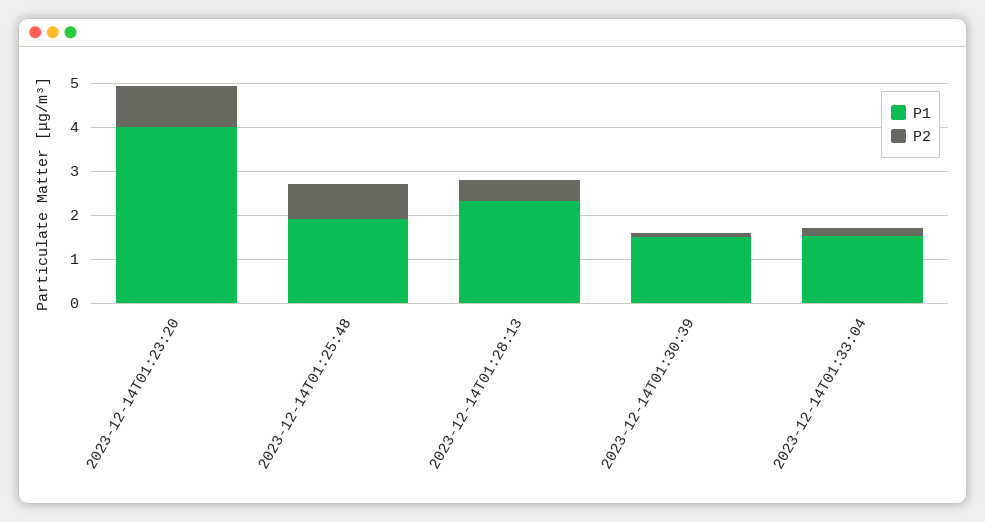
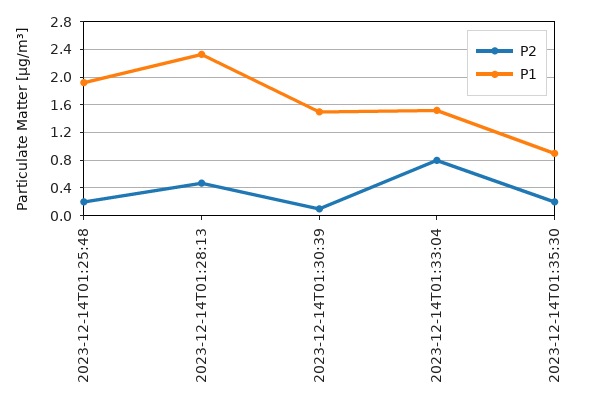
P1, 2023-12-14T01:23:20: 4 -> none
P2, 2023-12-14T01:23:20: 1 -> none
P2, 2023-12-14T01:25:48: 0.8 -> 0.2
P2, 2023-12-14T01:33:04: 0.2 -> 0.8
P2, 2023-12-14T01:35:30: none -> 0.2
P1, 2023-12-14T01:35:30: none -> 0.9

